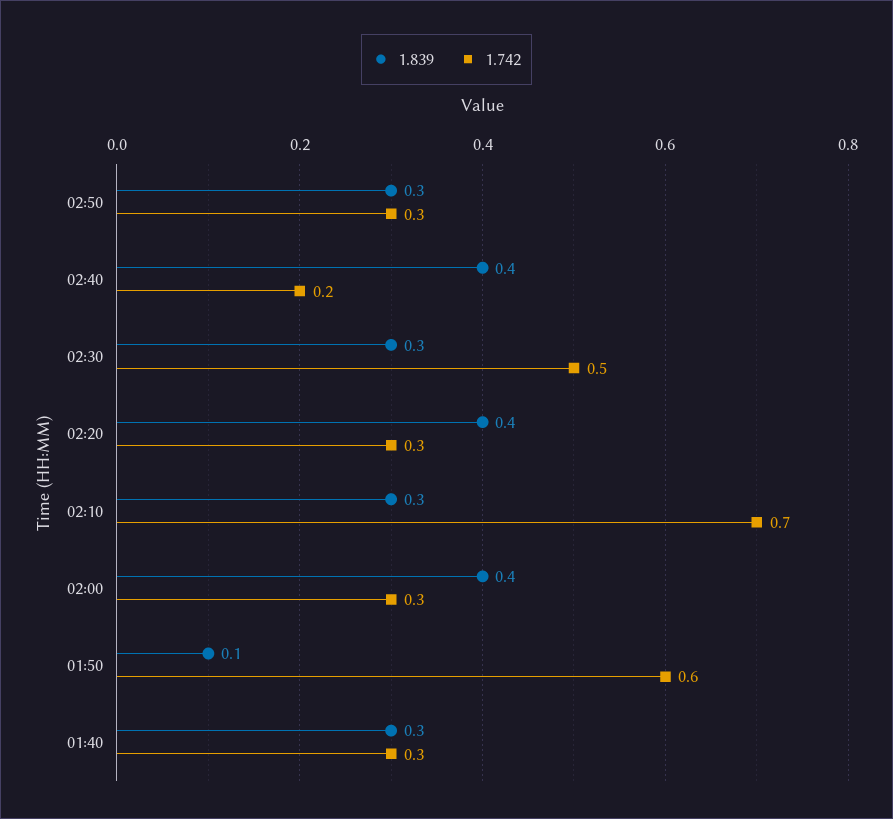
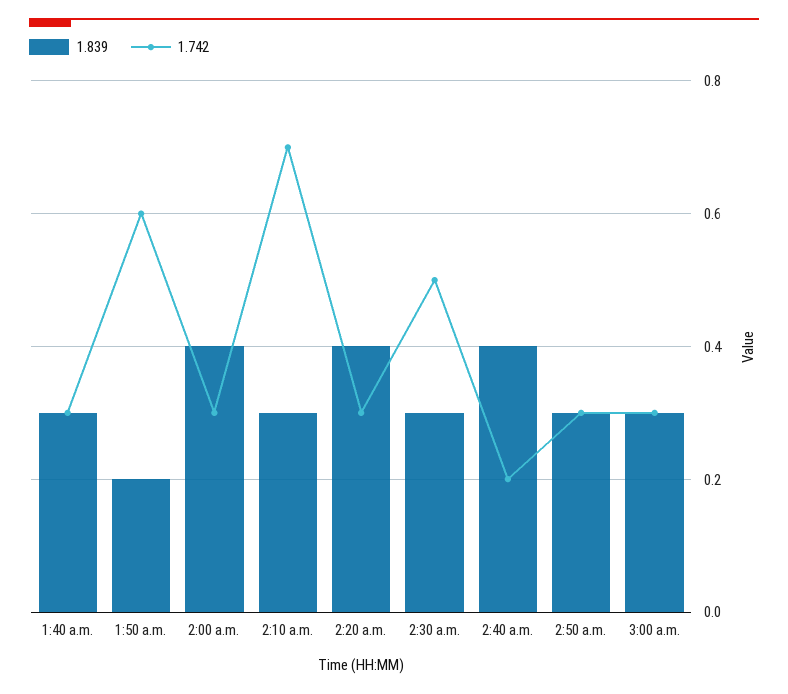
1.839, 01:50: 0.1 -> 0.2
1.839, 3:00 a.m.: none -> 0.3
1.742, 3:00 a.m.: none -> 0.3

